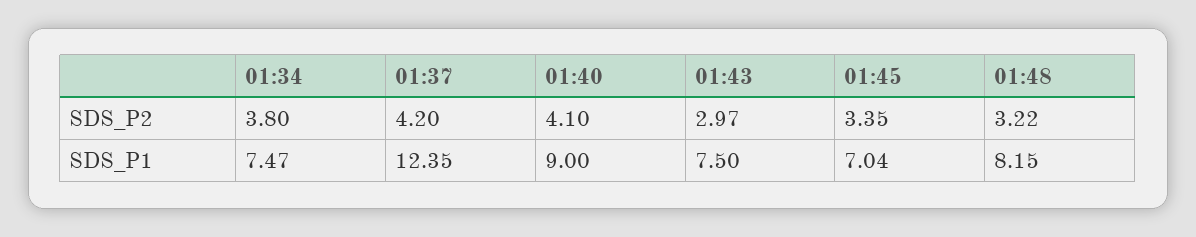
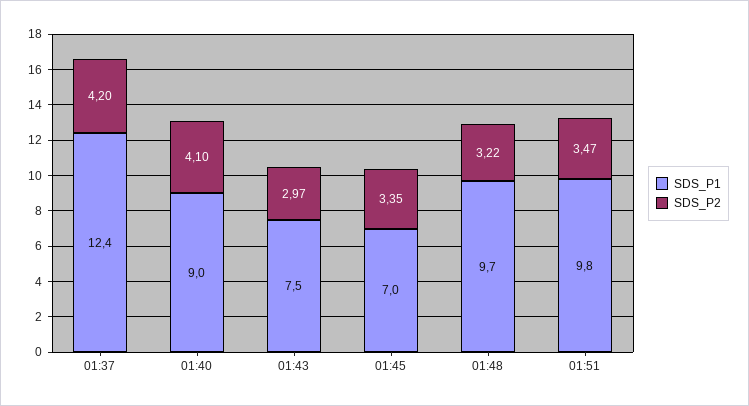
SDS_P2, 01:34: 3.8 -> none
SDS_P1, 01:34: 7.47 -> none
SDS_P1, 01:48: 8.15 -> 9.7
SDS_P1, 01:51: none -> 9.8
SDS_P2, 01:51: none -> 3.47

